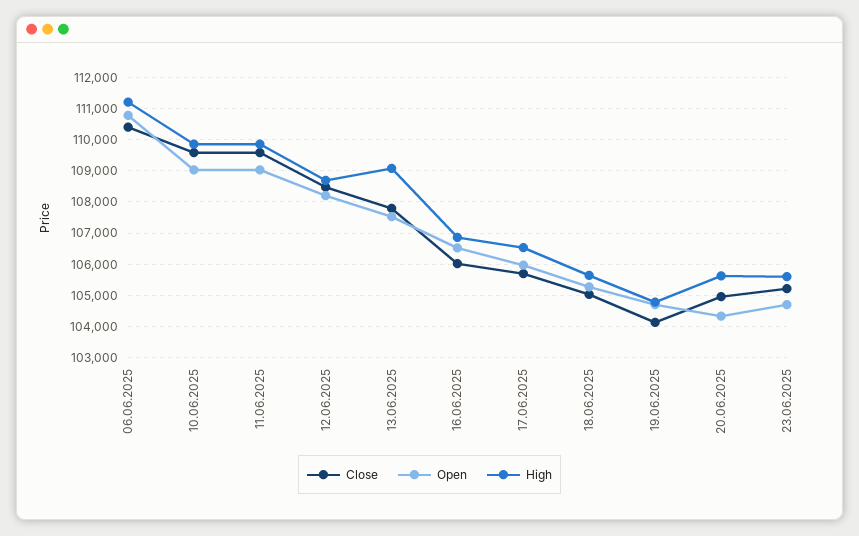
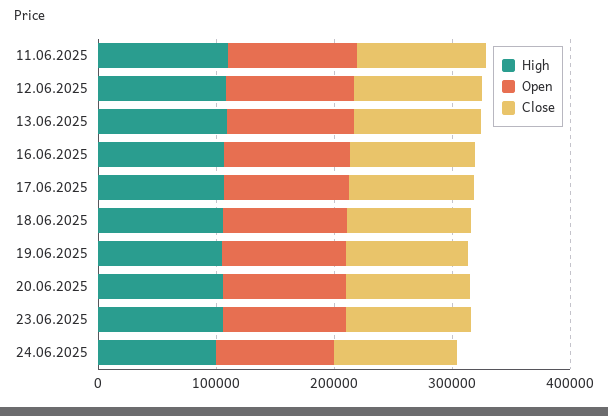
Close, 06.06.2025: 110400 -> none
Open, 06.06.2025: 110800 -> none
High, 06.06.2025: 111200 -> none
Close, 10.06.2025: 109600 -> none
Open, 10.06.2025: 109000 -> none
High, 10.06.2025: 109800 -> none
High, 24.06.2025: none -> 100000
Open, 24.06.2025: none -> 100000
Close, 24.06.2025: none -> 100000

